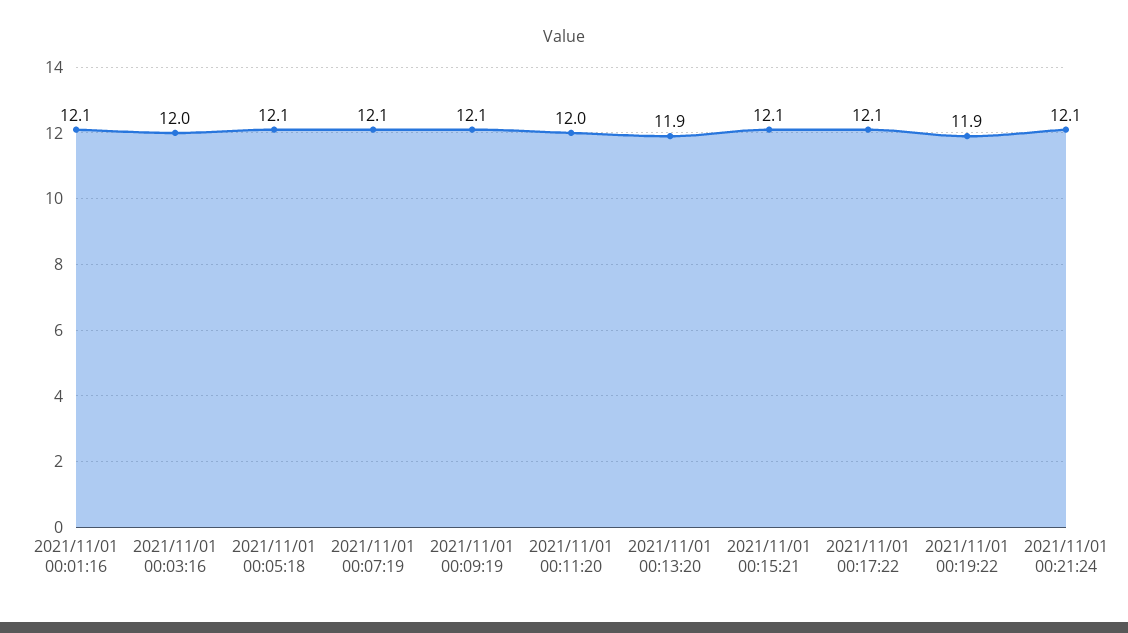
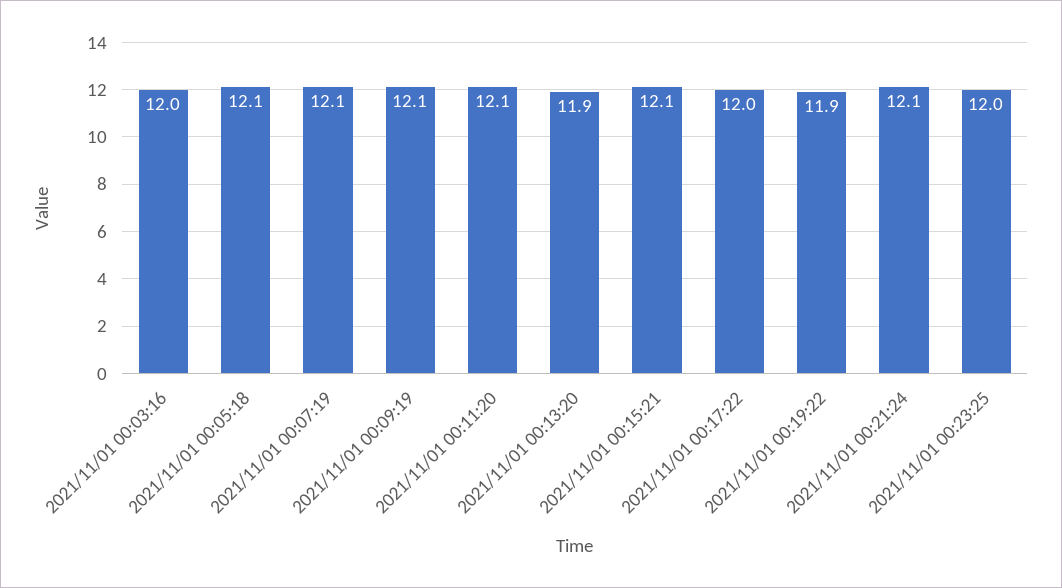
2021/11/01 00:01:16: 12.1 -> none
2021/11/01 00:11:20: 12 -> 12.1
2021/11/01 00:17:22: 12.1 -> 12
2021/11/01 00:23:25: none -> 12

